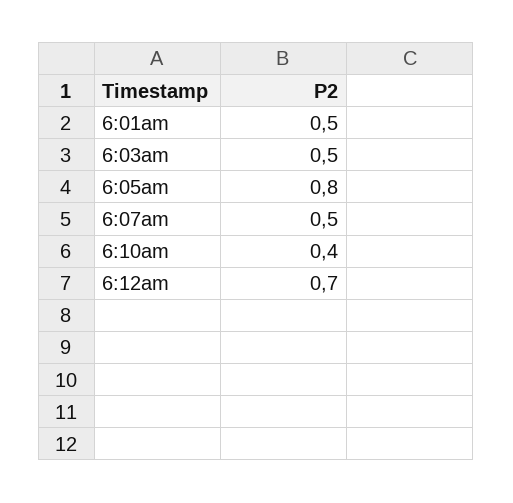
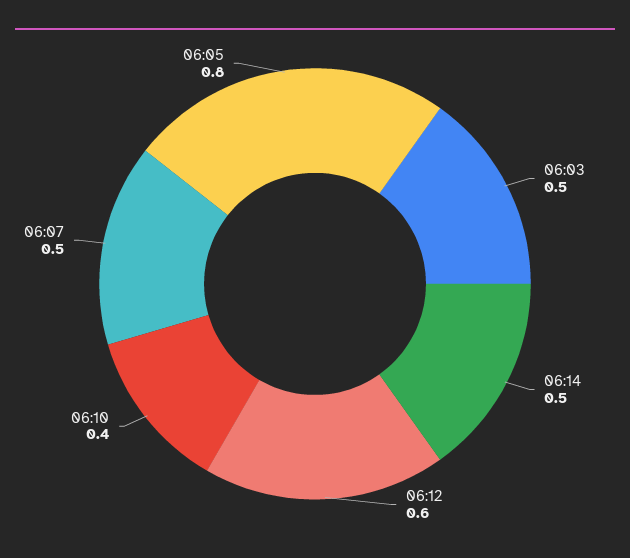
6:01am: 0.5 -> none
6:12am: 0.7 -> 0.6
06:14: none -> 0.5

